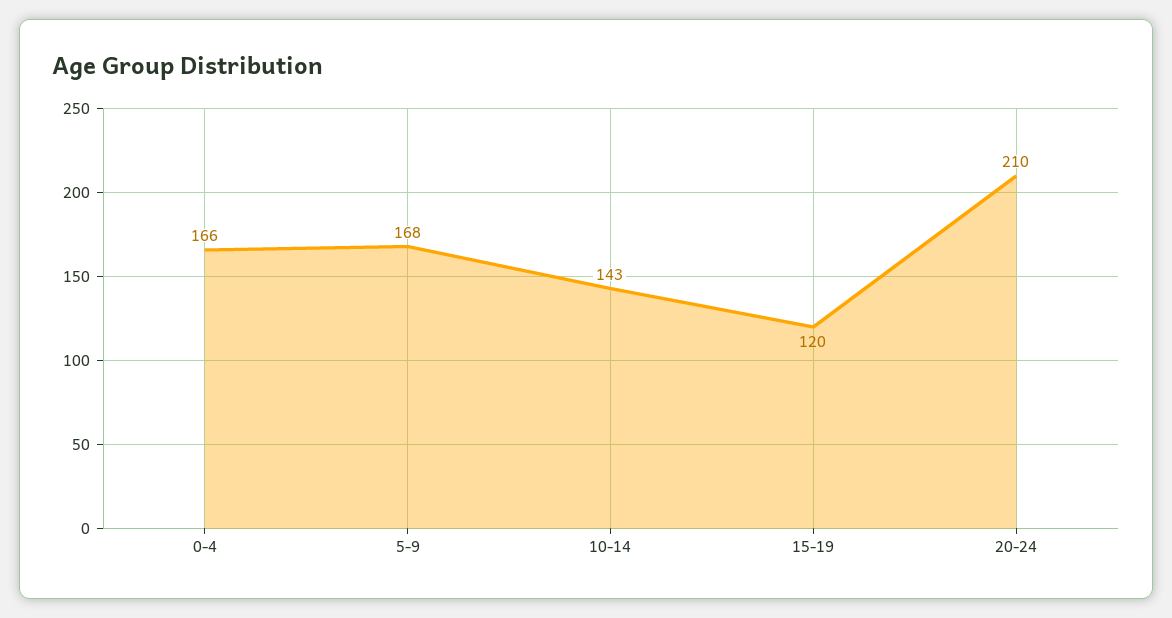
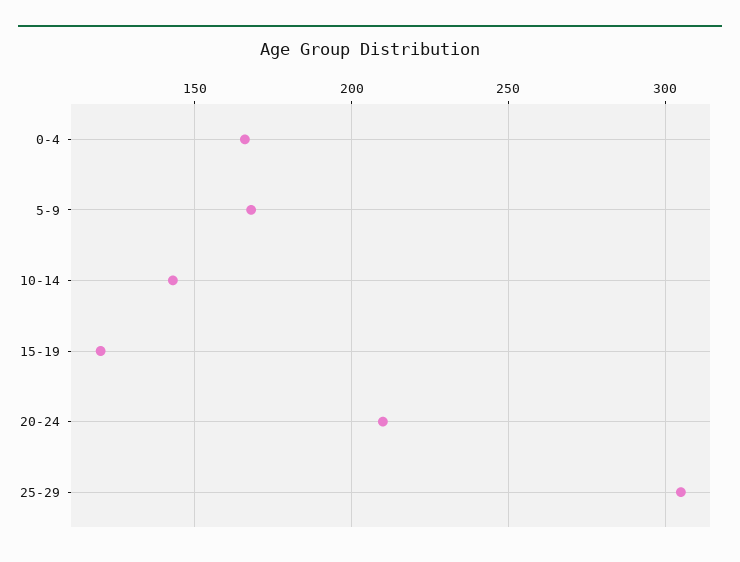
25-29: none -> 305

